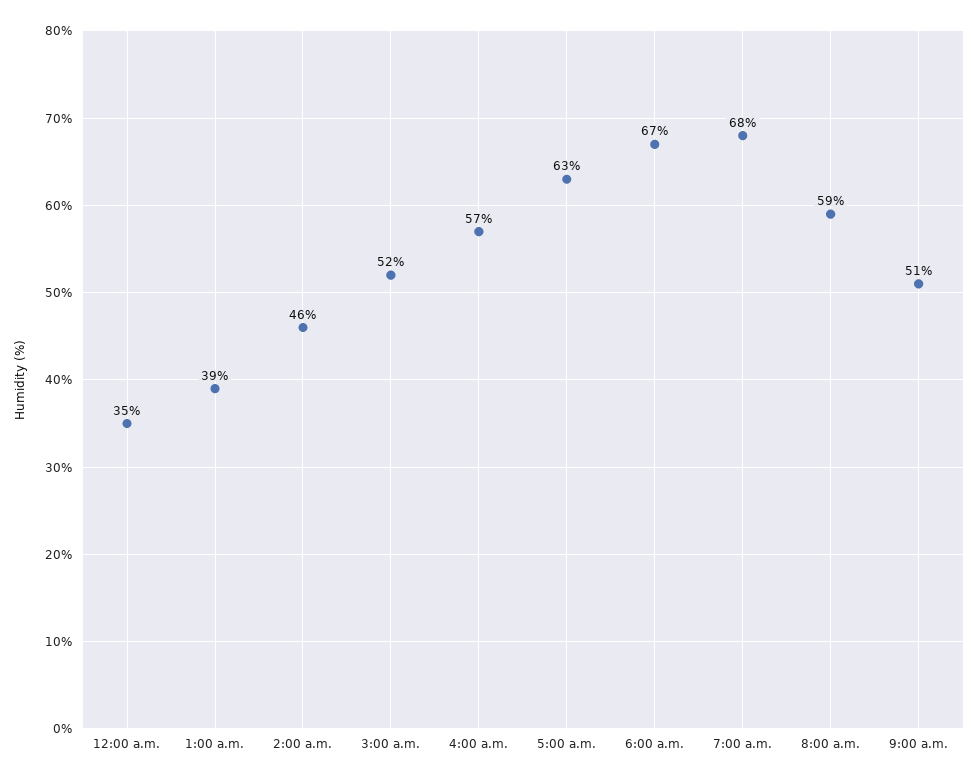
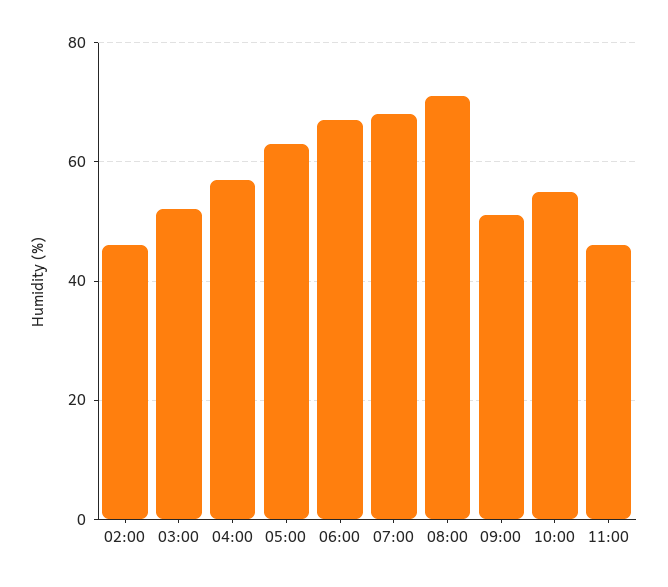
12:00 a.m.: 35 -> none
1:00 a.m.: 39 -> none
8:00 a.m.: 59 -> 70
10:00: none -> 55
11:00: none -> 45

